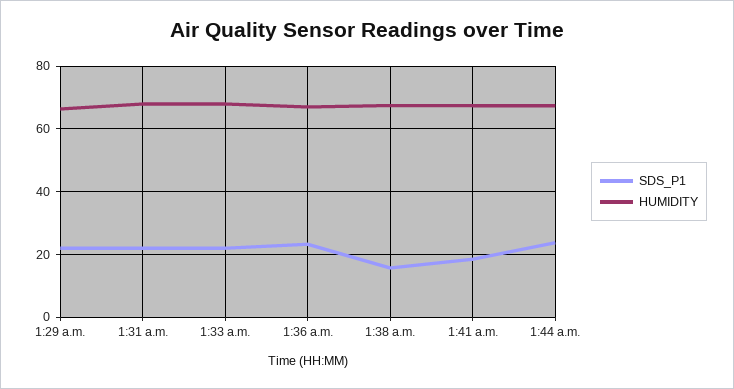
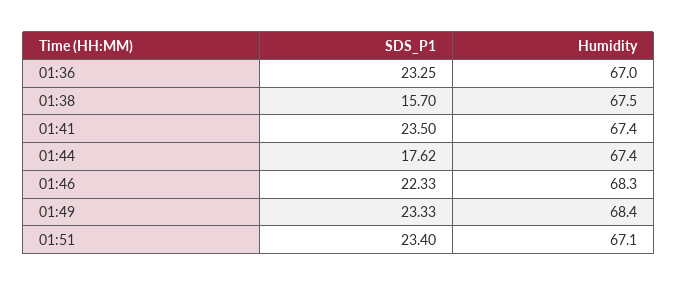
SDS_P1, 1:29 a.m.: 22 -> none
HUMIDITY, 1:29 a.m.: 66 -> none
SDS_P1, 1:31 a.m.: 22 -> none
HUMIDITY, 1:31 a.m.: 68 -> none
SDS_P1, 1:33 a.m.: 22 -> none
HUMIDITY, 1:33 a.m.: 68 -> none
SDS_P1, 1:41 a.m.: 18 -> 23.5
SDS_P1, 1:44 a.m.: 24 -> 17.62
SDS_P1, 01:46: none -> 22.33
HUMIDITY, 01:46: none -> 68.3
SDS_P1, 01:49: none -> 23.33
HUMIDITY, 01:49: none -> 68.4
SDS_P1, 01:51: none -> 23.4
HUMIDITY, 01:51: none -> 67.1

